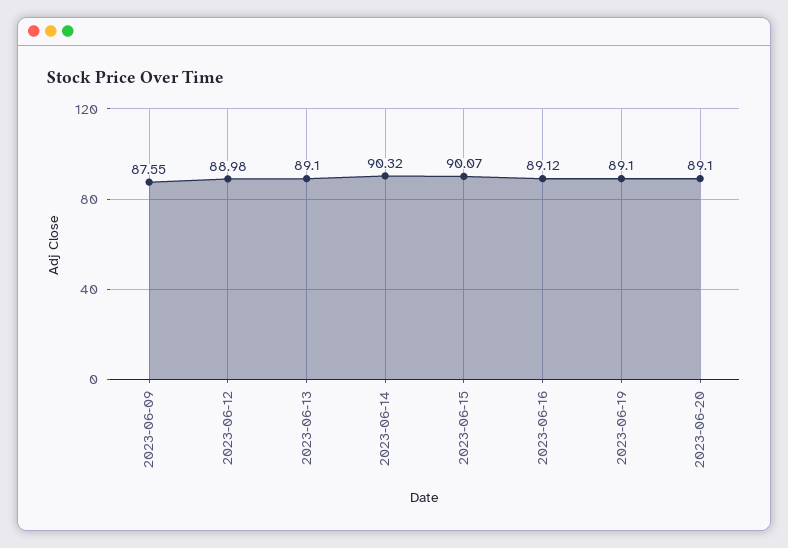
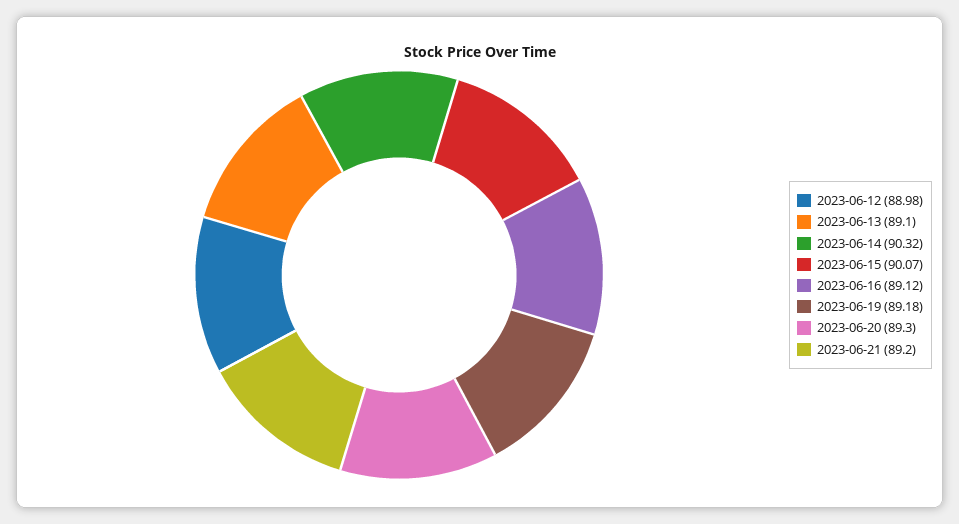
2023-06-09: 87.55 -> none
2023-06-19: 89.1 -> 89.18
2023-06-20: 89.1 -> 89.3
2023-06-21: none -> 89.2

